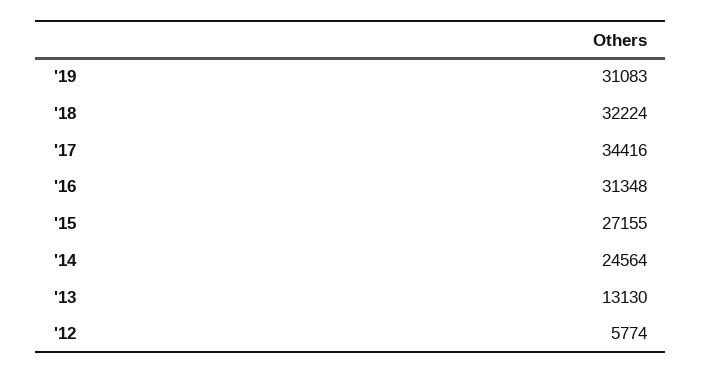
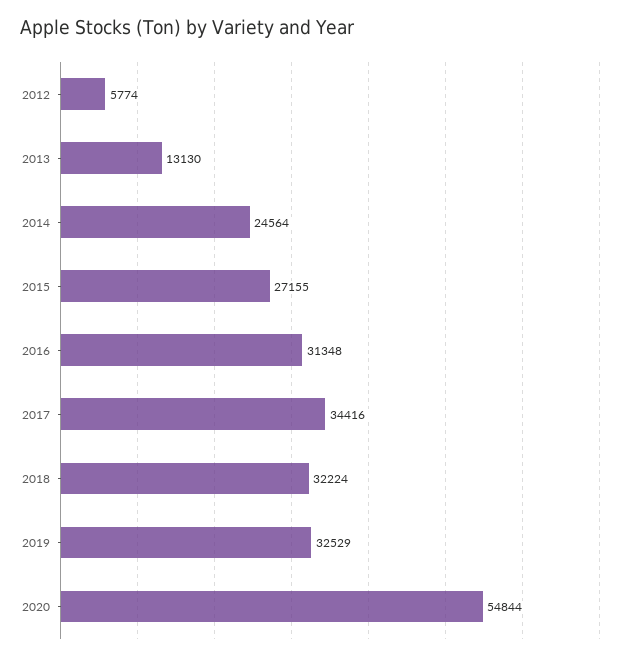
'19: 31083 -> 32529
2020: none -> 54844

